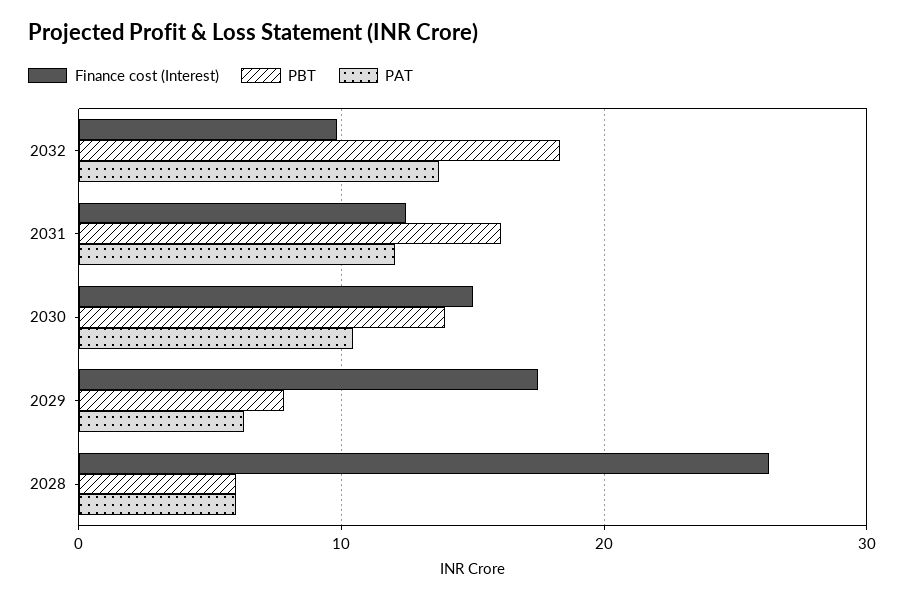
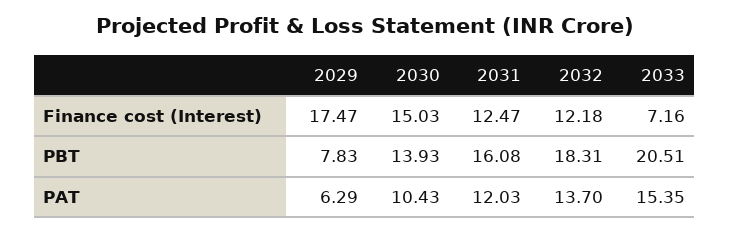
Finance cost (Interest), 2032: 10 -> 12.18
Finance cost (Interest), 2028: 26 -> none
PBT, 2028: 6 -> none
PAT, 2028: 6 -> none
Finance cost (Interest), 2033: none -> 7.16
PBT, 2033: none -> 20.51
PAT, 2033: none -> 15.35

